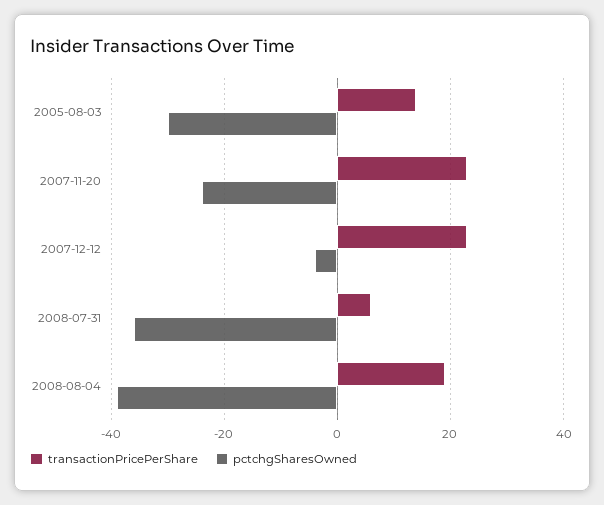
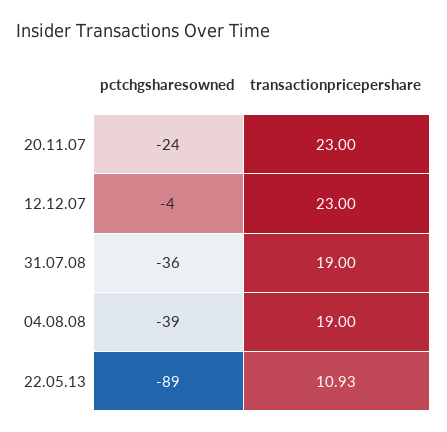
transactionPricePerShare, 2005-08-03: 15 -> none
pctchgSharesOwned, 2005-08-03: -30 -> none
transactionPricePerShare, 2008-07-31: 5 -> 19
pctchgSharesOwned, 22.05.13: none -> -89
transactionPricePerShare, 22.05.13: none -> 10.93

